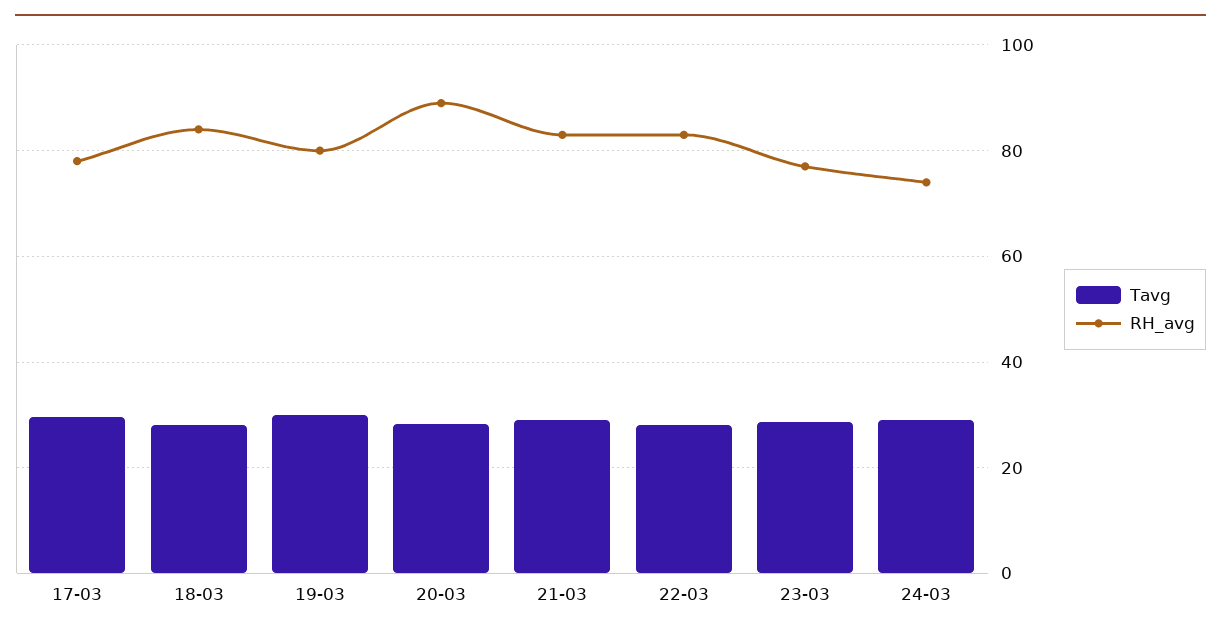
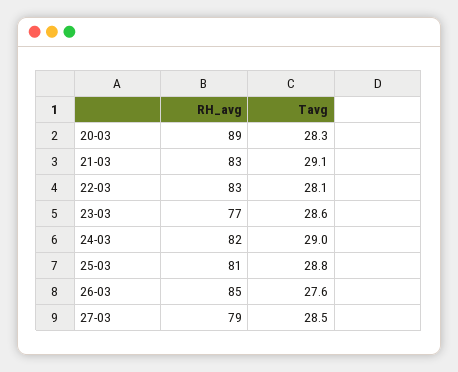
Tavg, 17-03: 30 -> none
RH_avg, 17-03: 78 -> none
Tavg, 18-03: 28 -> none
RH_avg, 18-03: 84 -> none
Tavg, 19-03: 30 -> none
RH_avg, 19-03: 80 -> none
RH_avg, 24-03: 74 -> 82
RH_avg, 25-03: none -> 81
Tavg, 25-03: none -> 28.8
RH_avg, 26-03: none -> 85
Tavg, 26-03: none -> 27.6
RH_avg, 27-03: none -> 79
Tavg, 27-03: none -> 28.5

